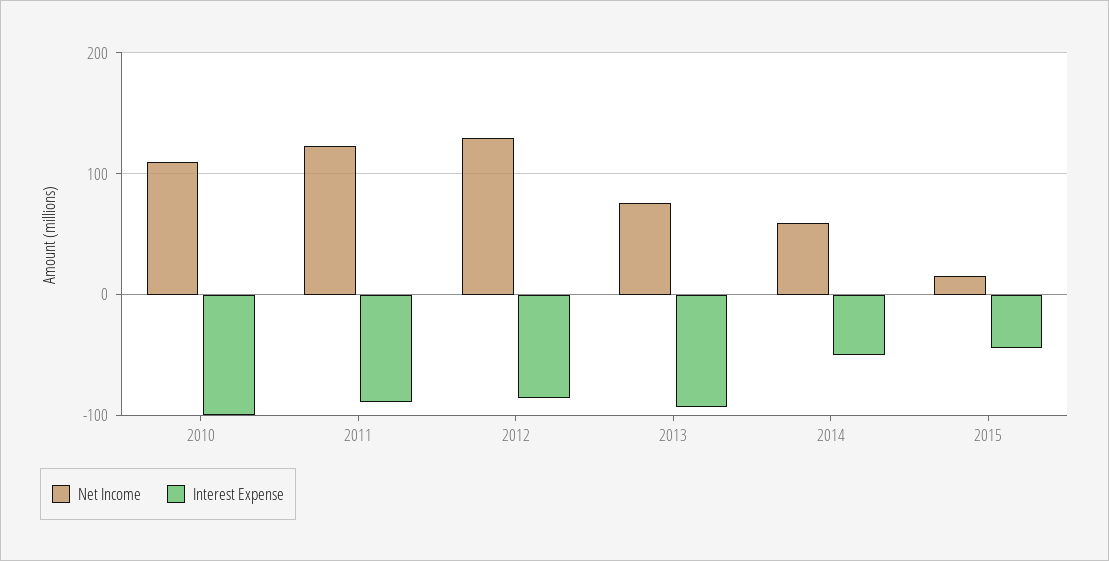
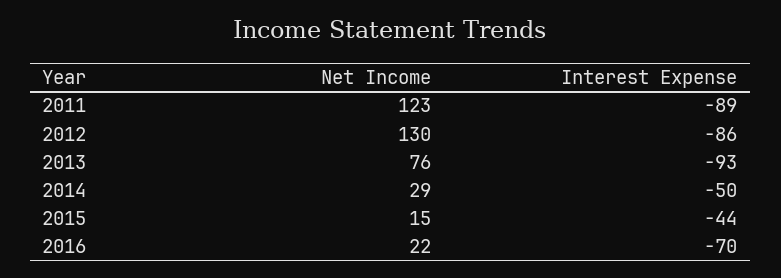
Net Income, 2010: 110 -> none
Interest Expense, 2010: -100 -> none
Net Income, 2014: 60 -> 29
Net Income, 2016: none -> 22
Interest Expense, 2016: none -> -70

